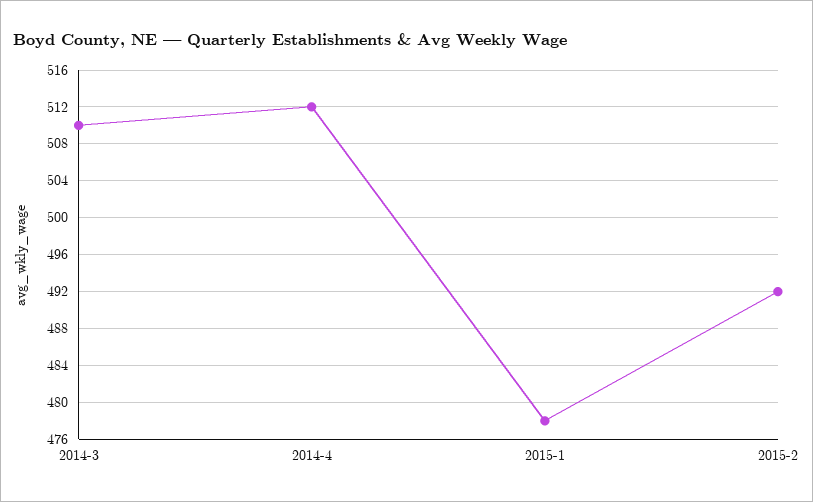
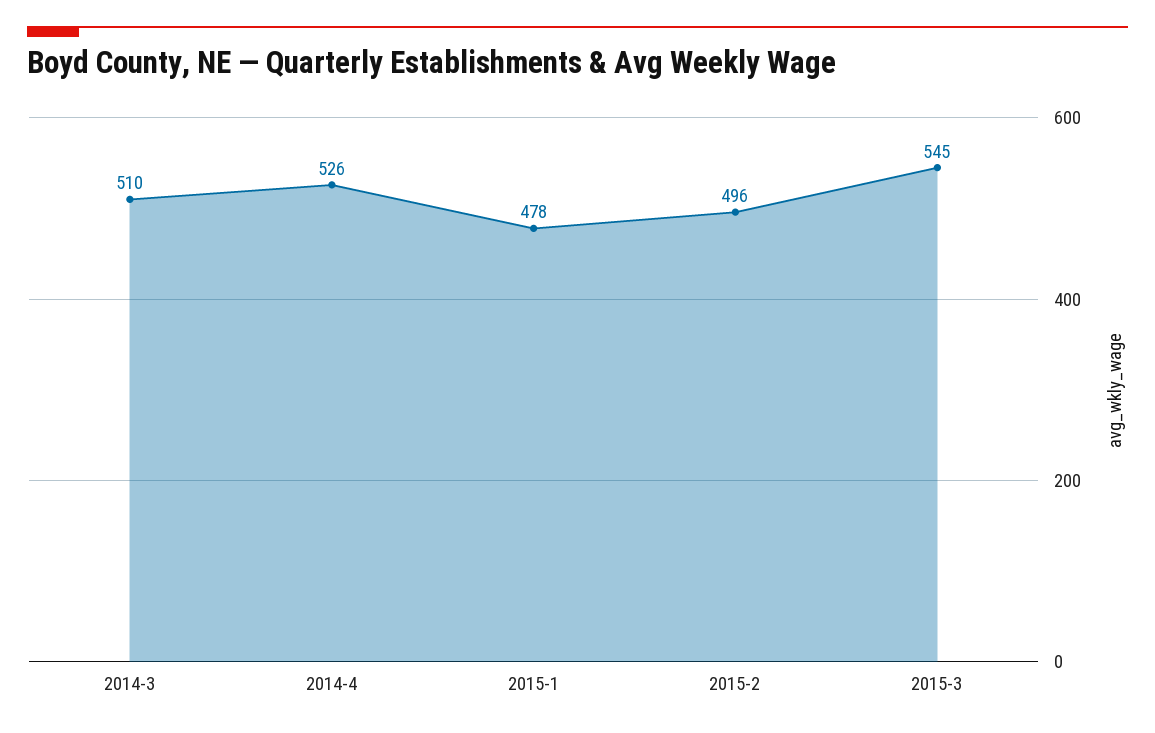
2014-4: 512 -> 526
2015-2: 492 -> 496
2015-3: none -> 545

